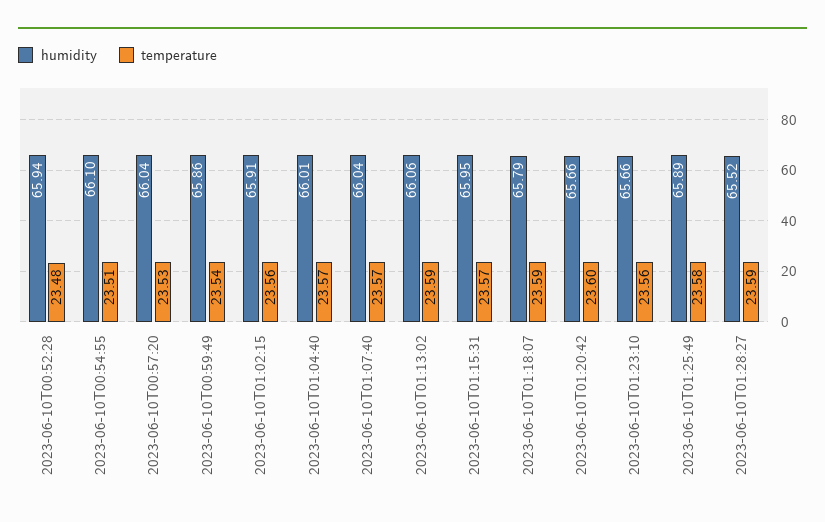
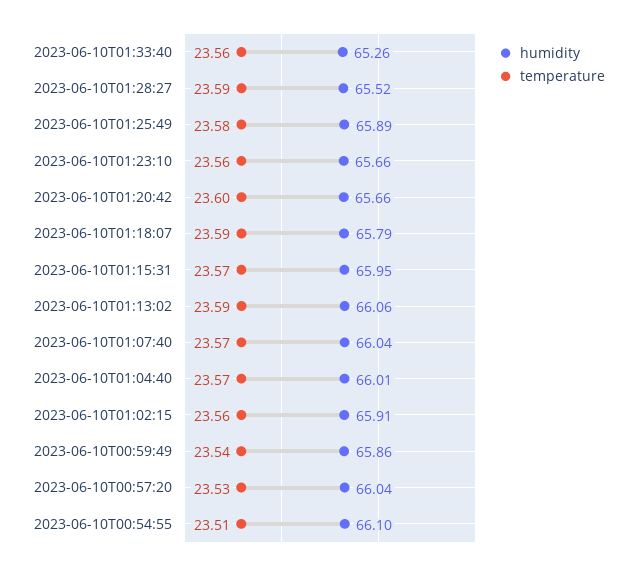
humidity, 2023-06-10T00:52:28: 65.94 -> none
temperature, 2023-06-10T00:52:28: 23.48 -> none
humidity, 2023-06-10T01:33:40: none -> 65.26
temperature, 2023-06-10T01:33:40: none -> 23.56

